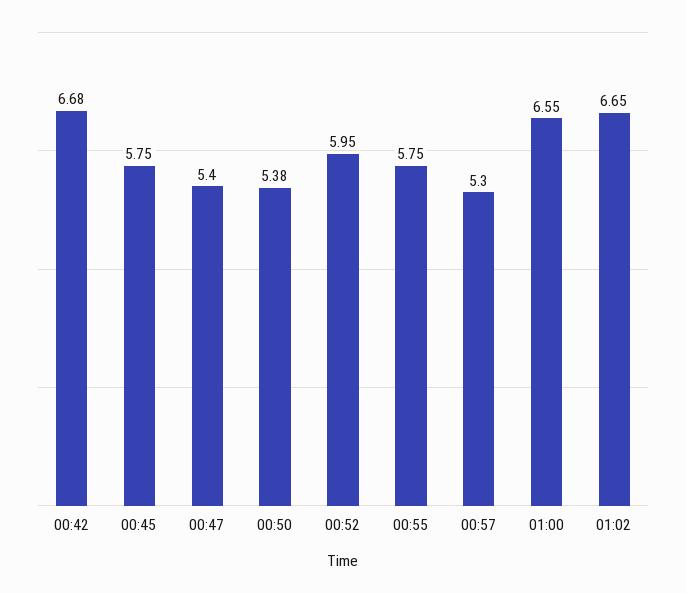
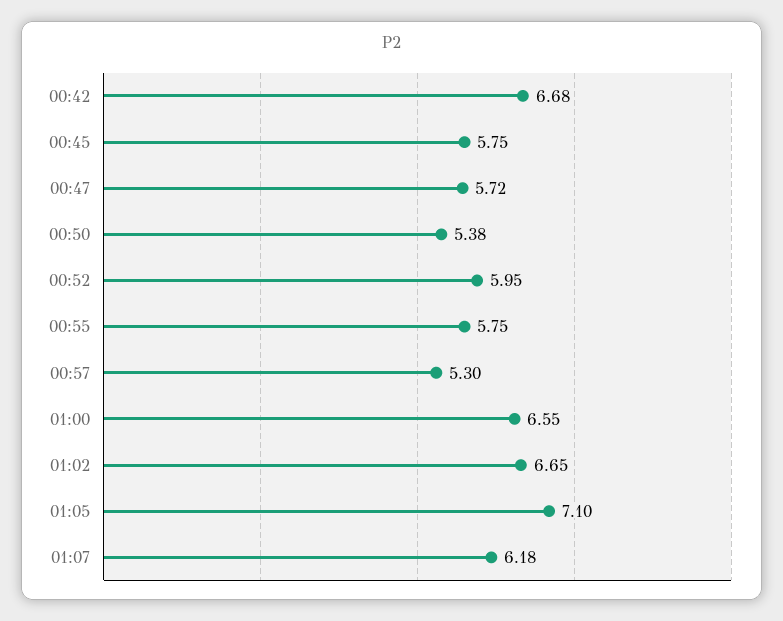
00:47: 5.4 -> 5.72
01:05: none -> 7.1
01:07: none -> 6.18

